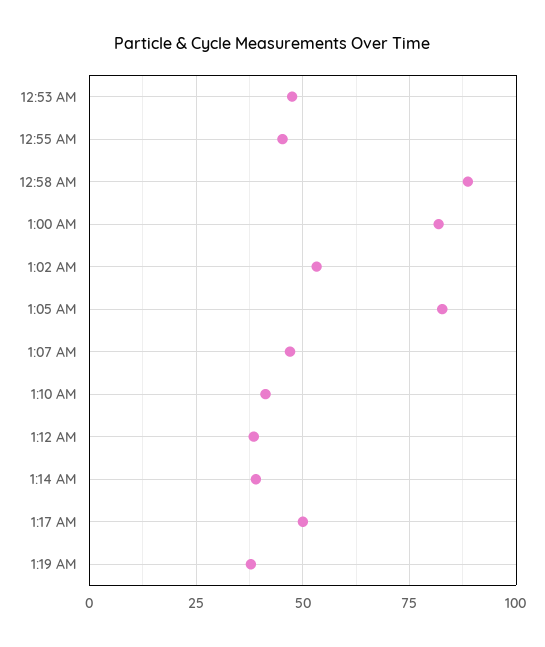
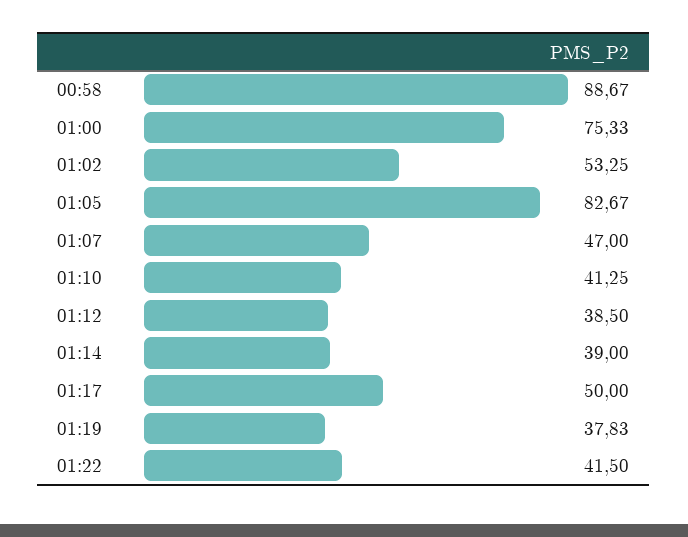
12:53 AM: 47.5 -> none
12:55 AM: 45 -> none
1:00 AM: 82.5 -> 75.33
01:22: none -> 41.5

